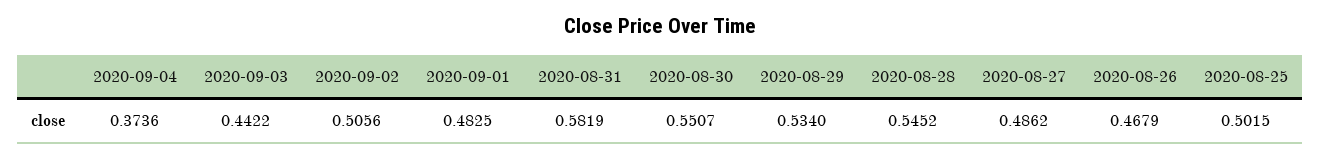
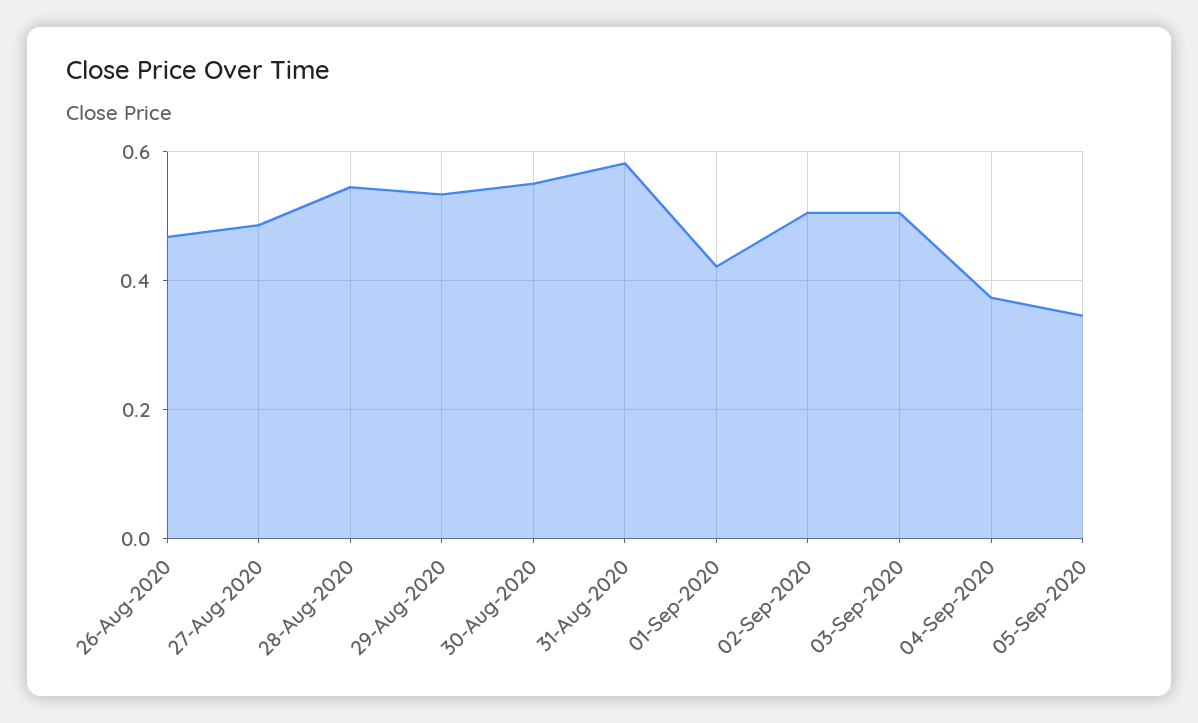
2020-09-03: 0.4422 -> 0.5
2020-09-01: 0.4825 -> 0.42
2020-08-25: 0.5015 -> none
05-Sep-2020: none -> 0.34

